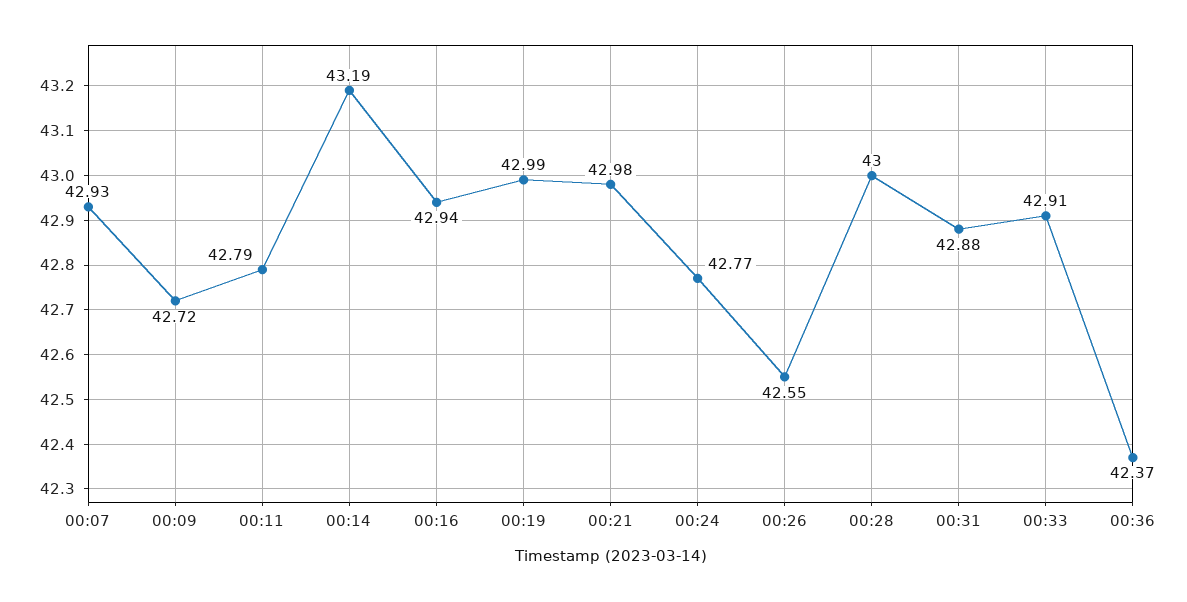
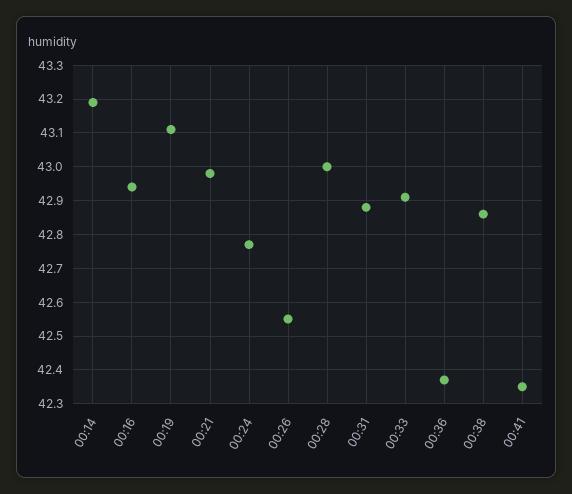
00:07: 42.93 -> none
00:09: 42.72 -> none
00:11: 42.79 -> none
00:19: 42.99 -> 43.1
00:38: none -> 42.85
00:41: none -> 42.35

